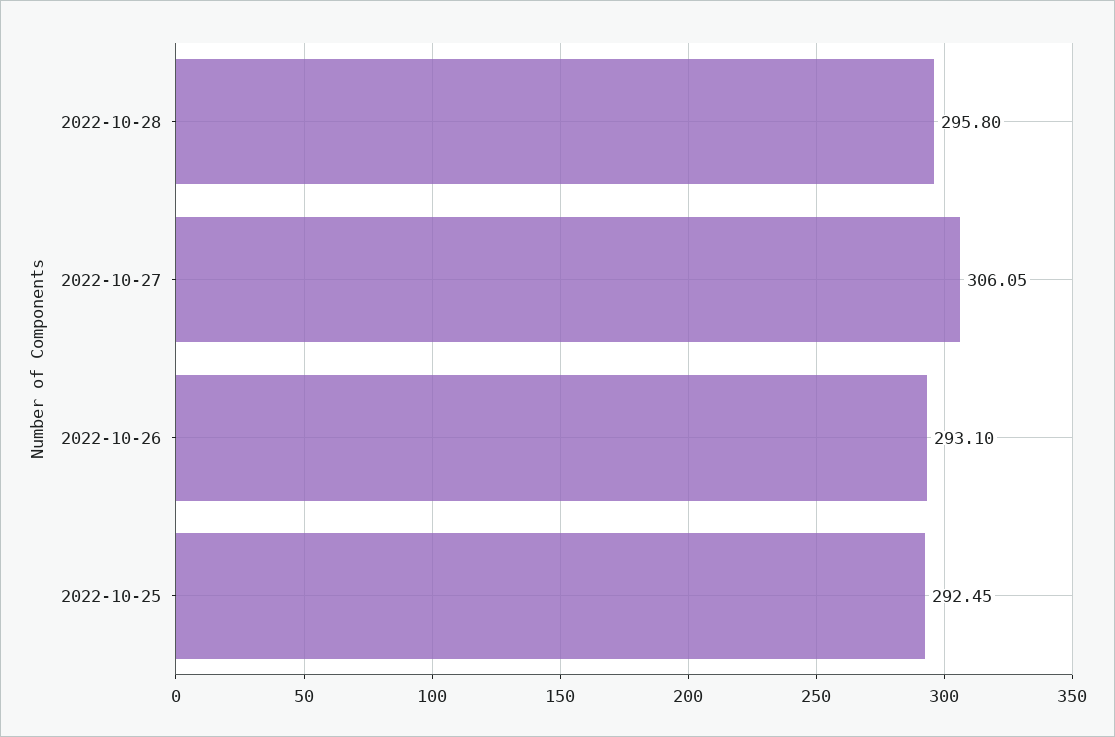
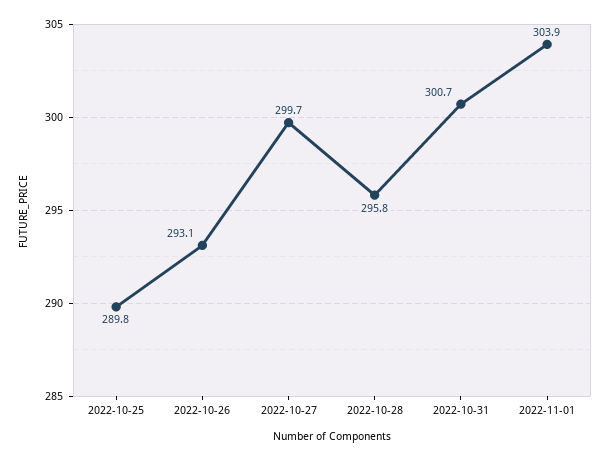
2022-10-27: 306.05 -> 299.7
2022-10-25: 292.45 -> 289.8
2022-10-31: none -> 300.7
2022-11-01: none -> 303.9

